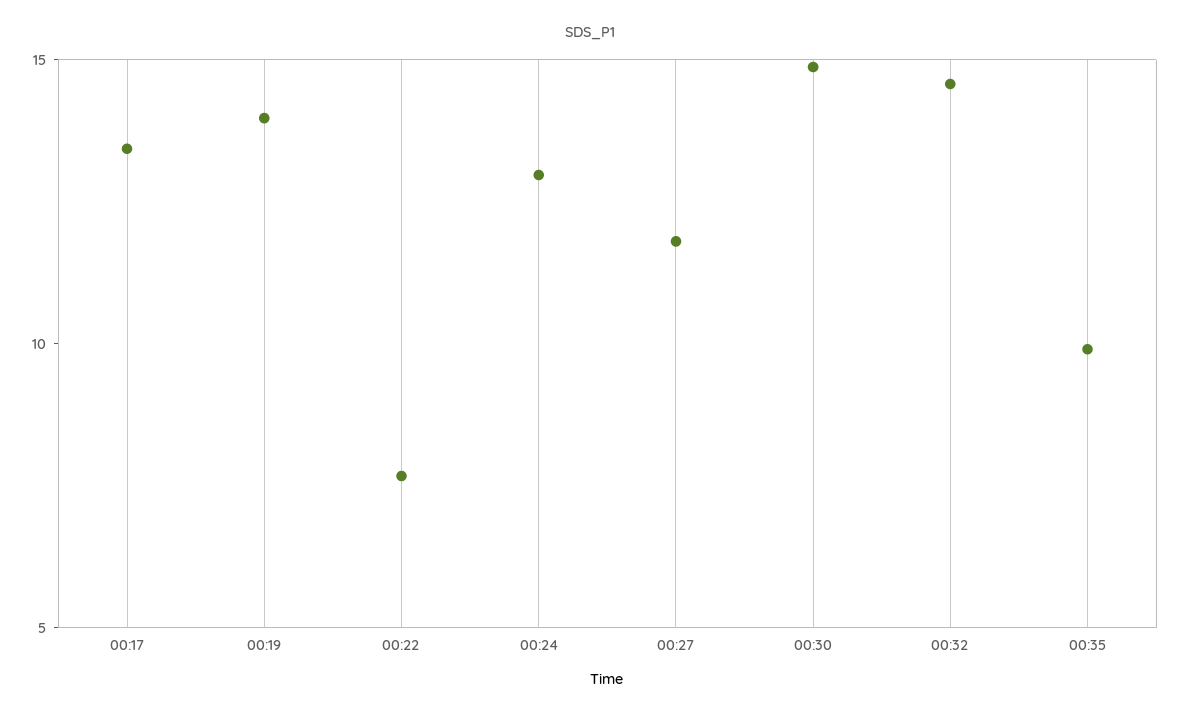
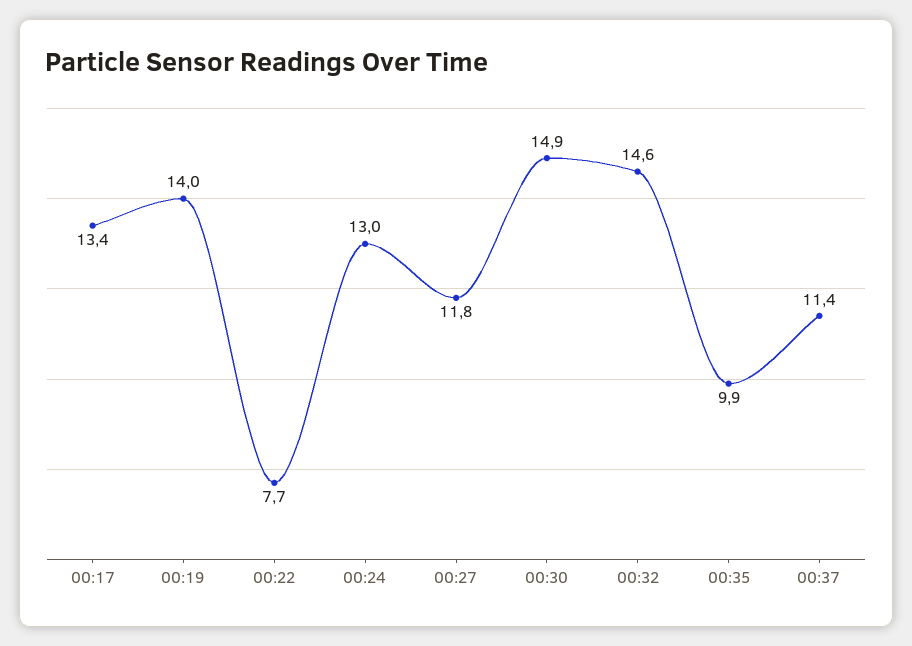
00:37: none -> 11.4

